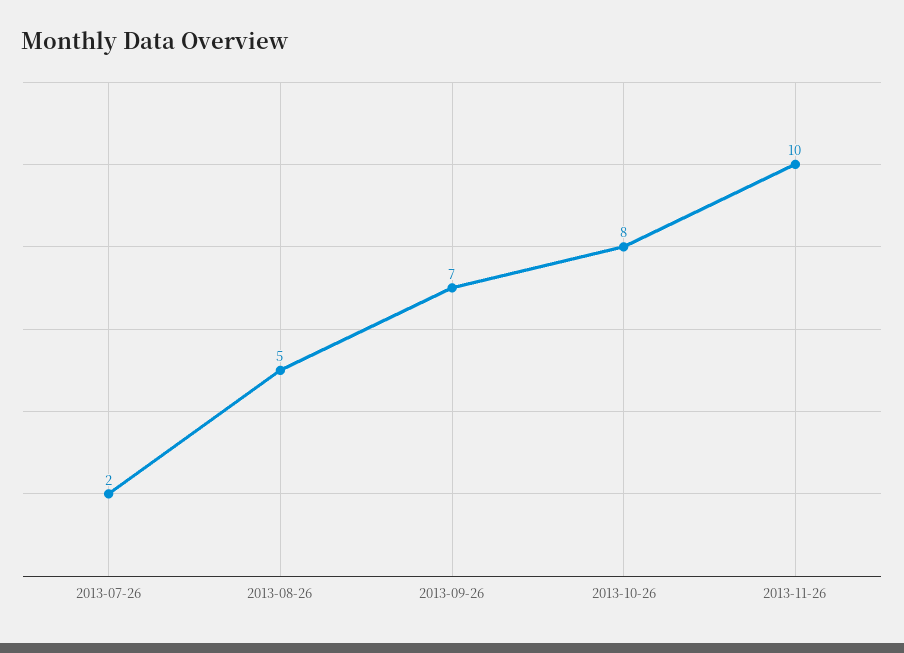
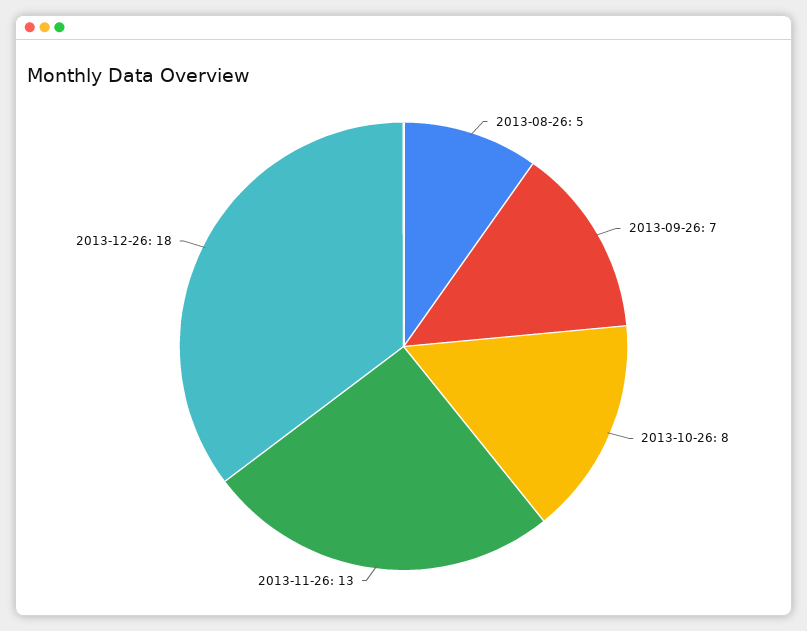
2013-07-26: 2 -> none
2013-11-26: 10 -> 13
2013-12-26: none -> 18

